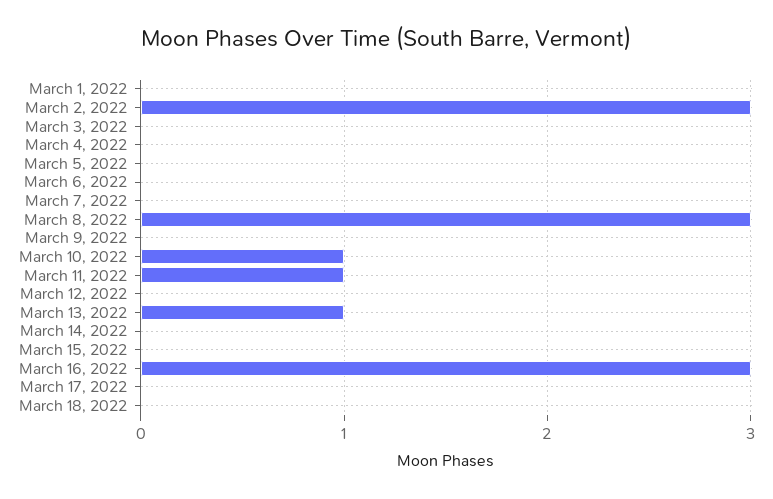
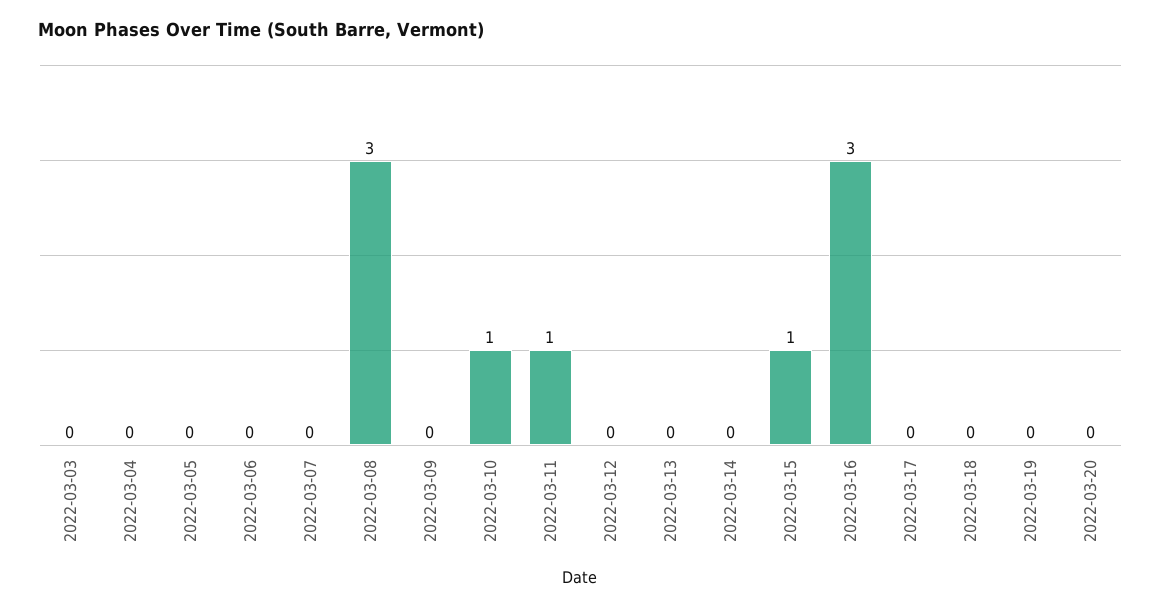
March 1, 2022: 0 -> none
March 2, 2022: 3 -> none
March 13, 2022: 1 -> 0
March 15, 2022: 0 -> 1
2022-03-19: none -> 0
2022-03-20: none -> 0

